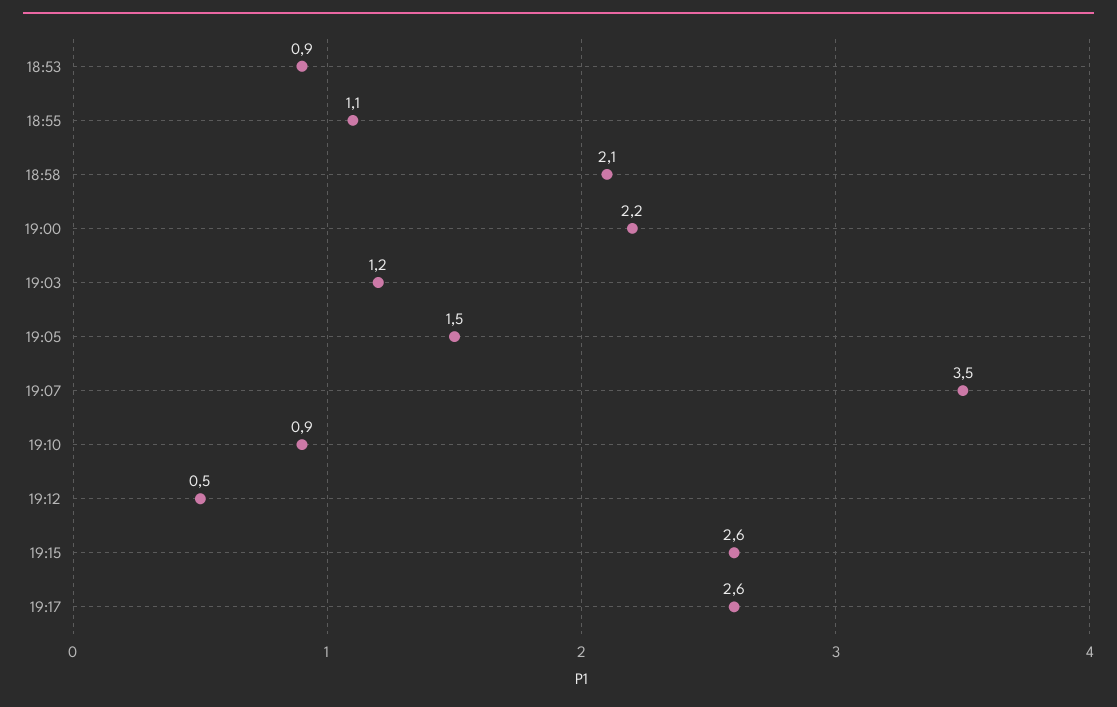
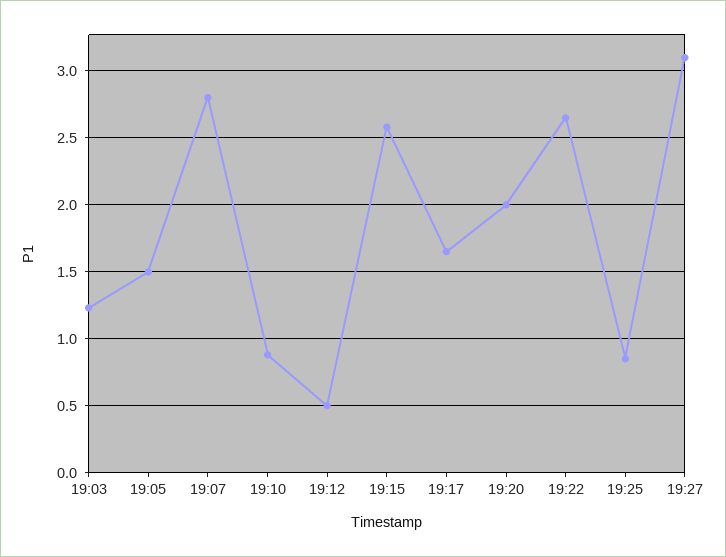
18:53: 0.9 -> none
18:55: 1.1 -> none
18:58: 2.1 -> none
19:00: 2.2 -> none
19:07: 3.5 -> 2.8
19:17: 2.6 -> 1.65
19:20: none -> 2
19:22: none -> 2.65
19:25: none -> 0.85
19:27: none -> 3.1

